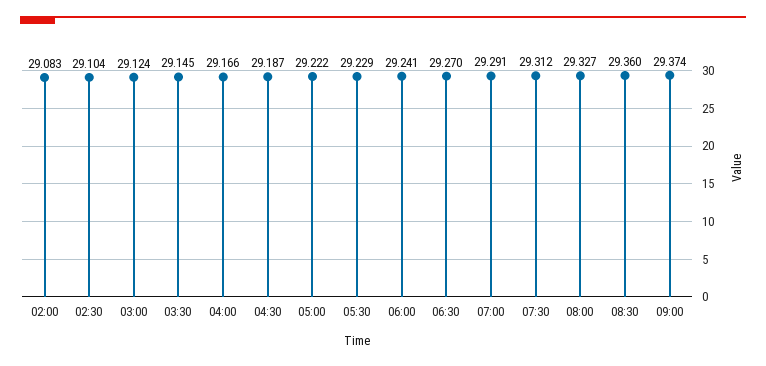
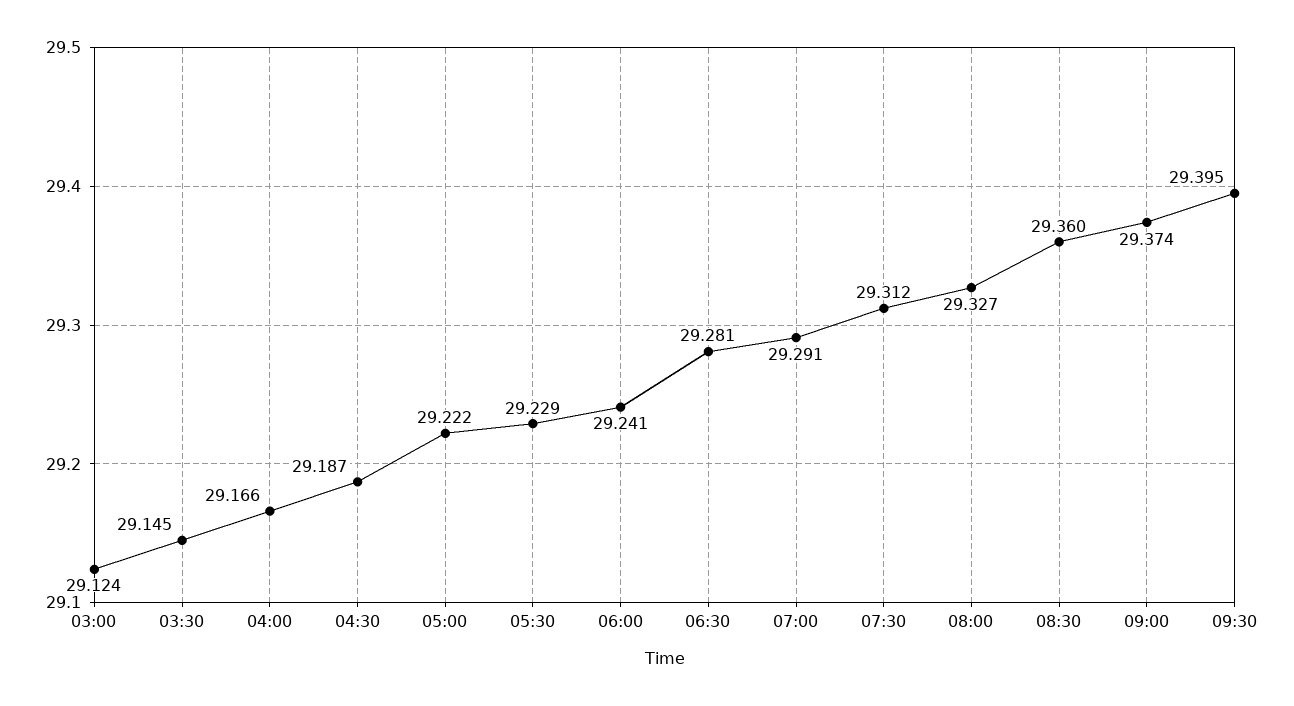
02:00: 29.083 -> none
02:30: 29.104 -> none
06:30: 29.27 -> 29.281
09:30: none -> 29.395

